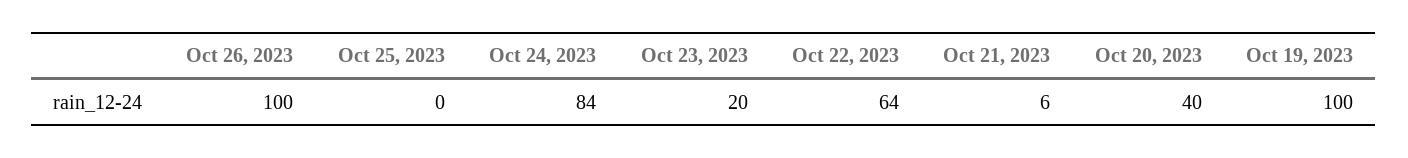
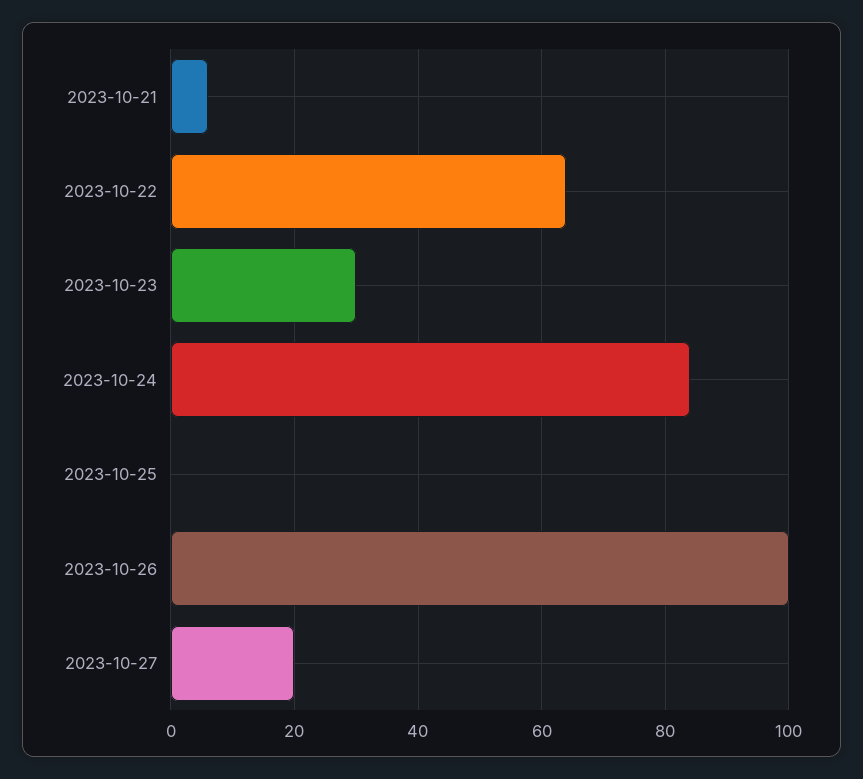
Oct 23, 2023: 20 -> 30
Oct 20, 2023: 40 -> none
Oct 19, 2023: 100 -> none
2023-10-27: none -> 20

